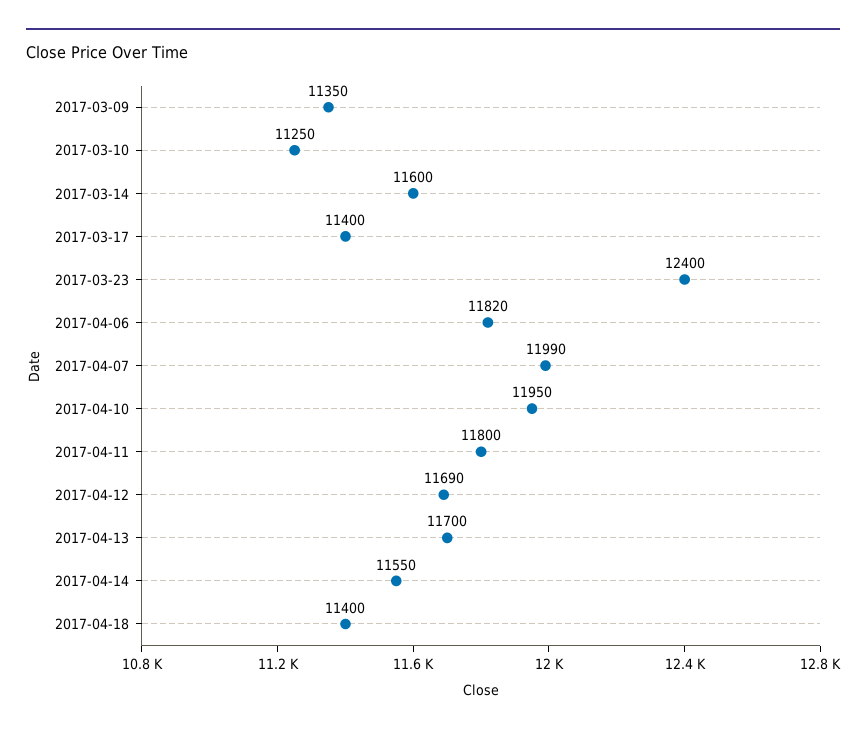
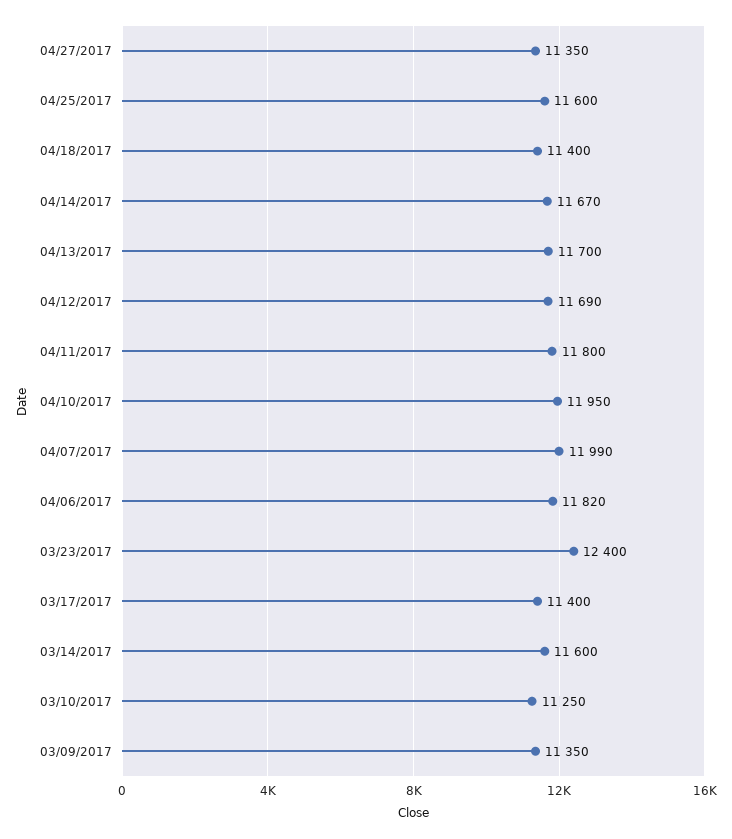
2017-04-14: 11550 -> 11670
04/27/2017: none -> 11350
04/25/2017: none -> 11600

